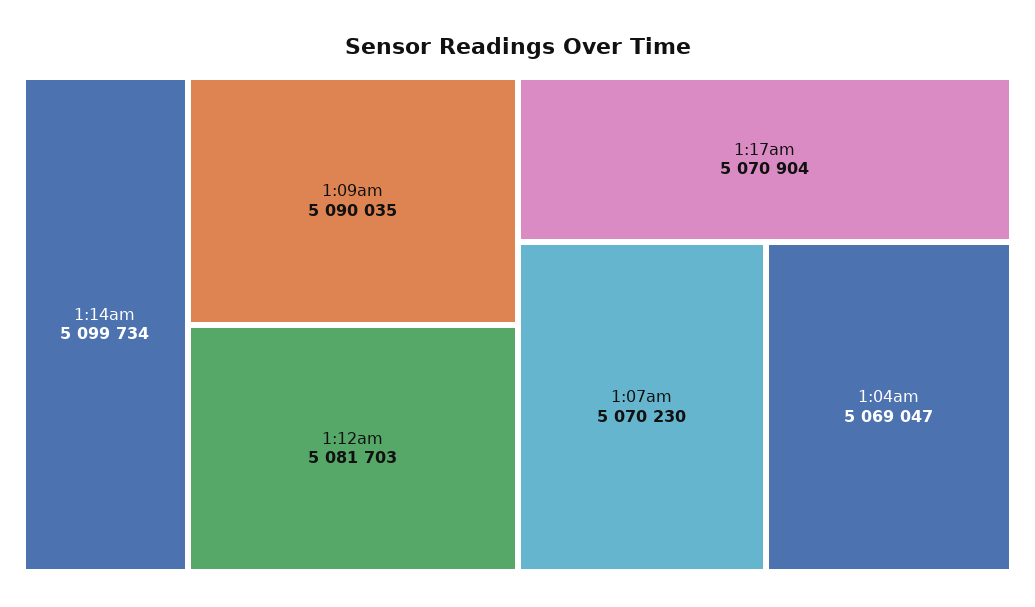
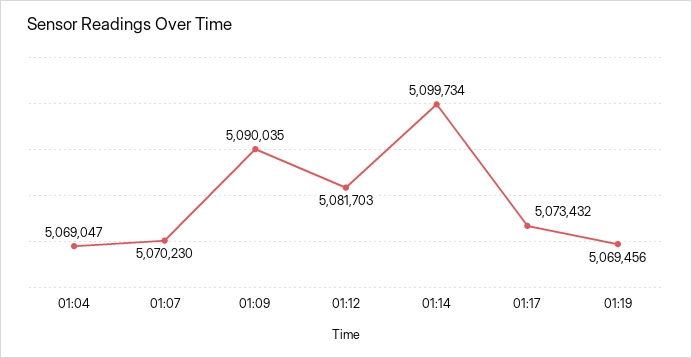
1:17am: 5070904 -> 5073432
01:19: none -> 5069456

